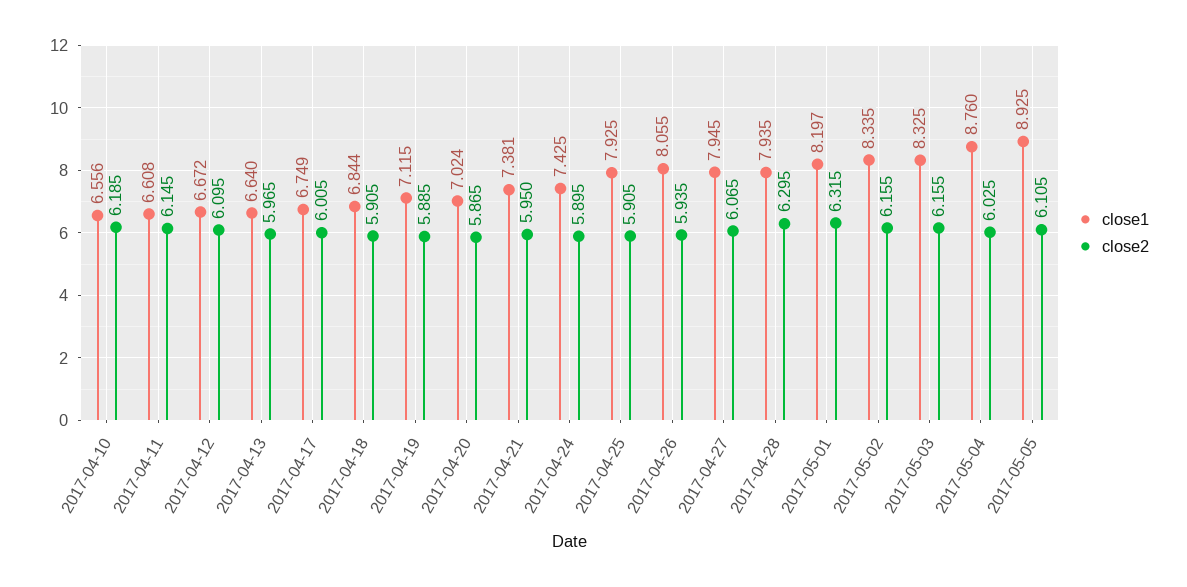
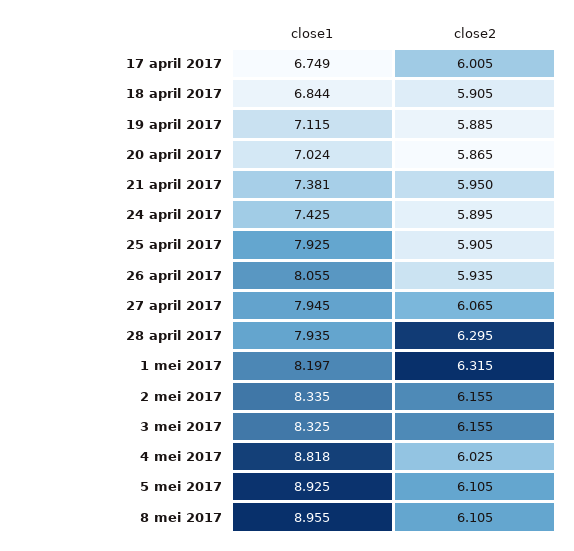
close1, 2017-04-10: 6.556 -> none
close2, 2017-04-10: 6.185 -> none
close1, 2017-04-11: 6.608 -> none
close2, 2017-04-11: 6.145 -> none
close1, 2017-04-12: 6.672 -> none
close2, 2017-04-12: 6.095 -> none
close1, 2017-04-13: 6.64 -> none
close2, 2017-04-13: 5.965 -> none
close1, 2017-05-04: 8.76 -> 8.818
close1, 8 mei 2017: none -> 8.955
close2, 8 mei 2017: none -> 6.105

